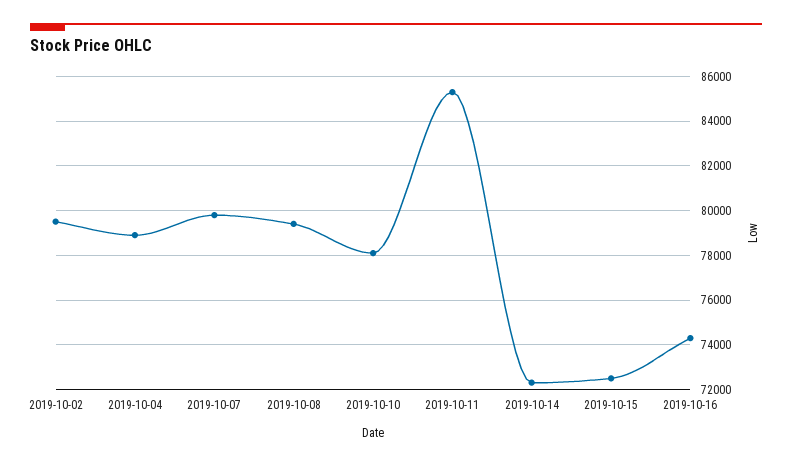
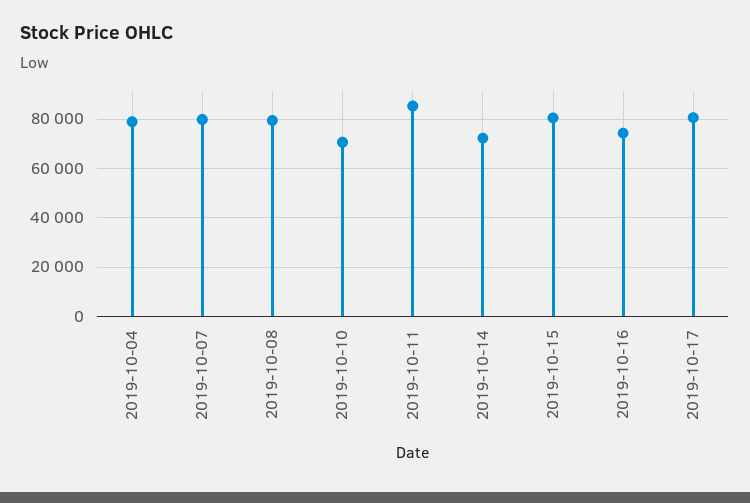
2019-10-02: 79500 -> none
2019-10-10: 78000 -> 70000
2019-10-15: 72500 -> 80000
2019-10-17: none -> 80000

